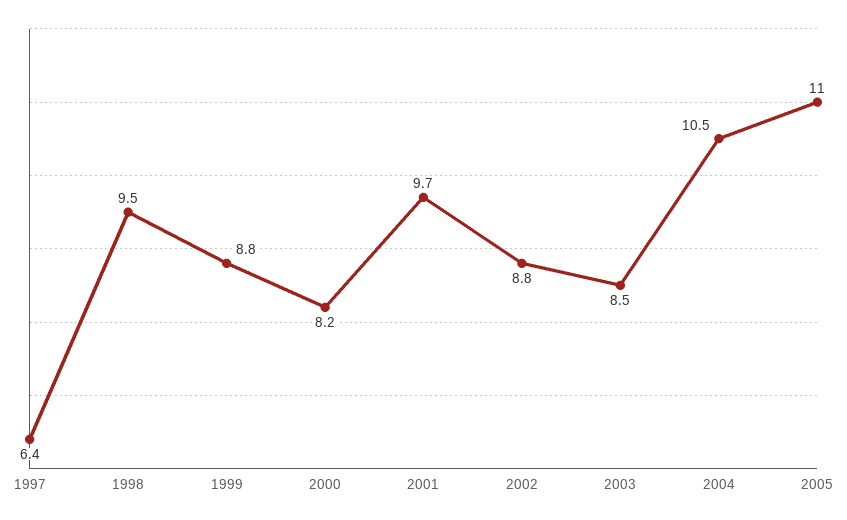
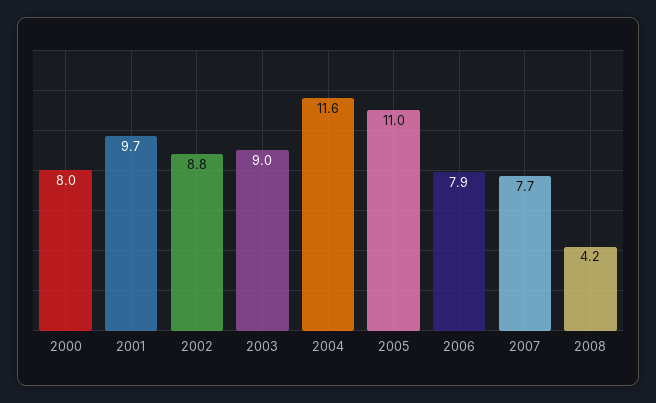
1997: 6.4 -> none
1998: 9.5 -> none
1999: 8.8 -> none
2000: 8.2 -> 8
2003: 8.5 -> 9
2004: 10.5 -> 11.6
2006: none -> 7.9
2007: none -> 7.7
2008: none -> 4.2

